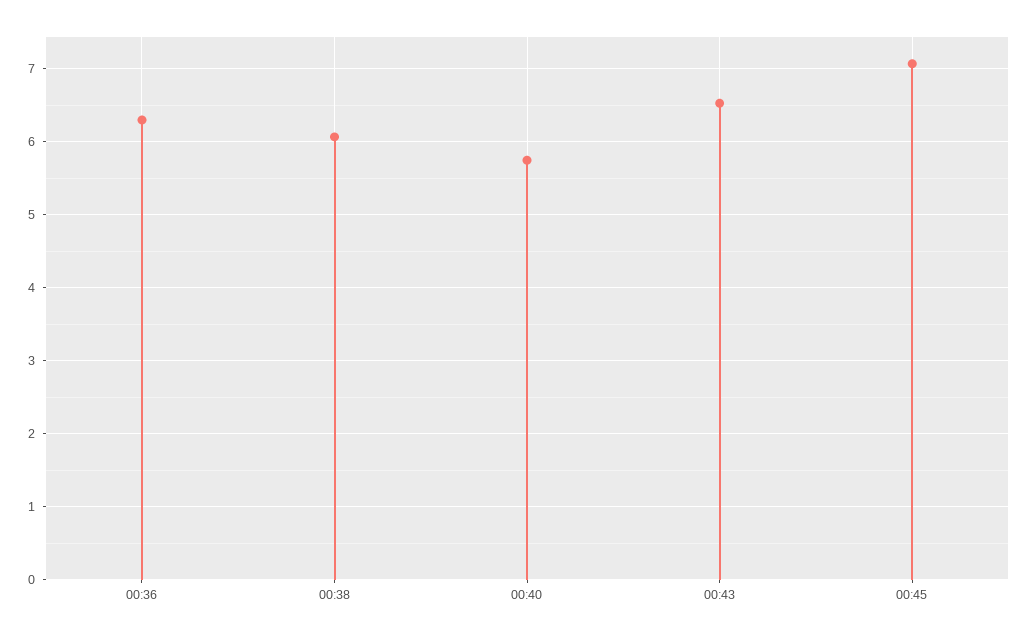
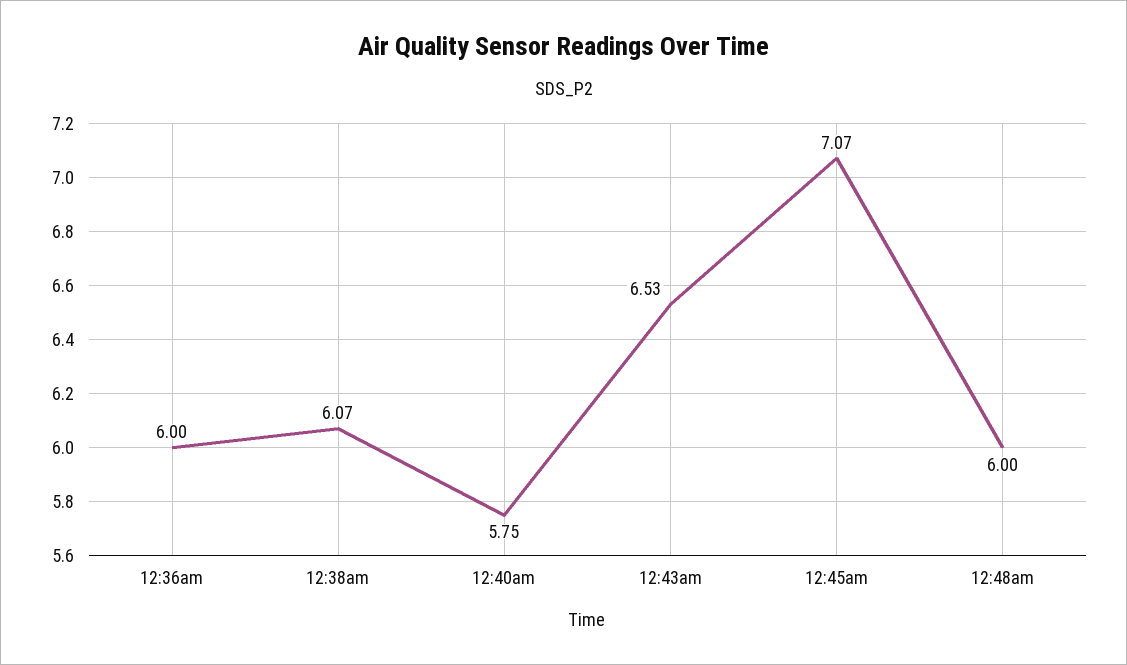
00:36: 6.3 -> 6
12:48am: none -> 6

